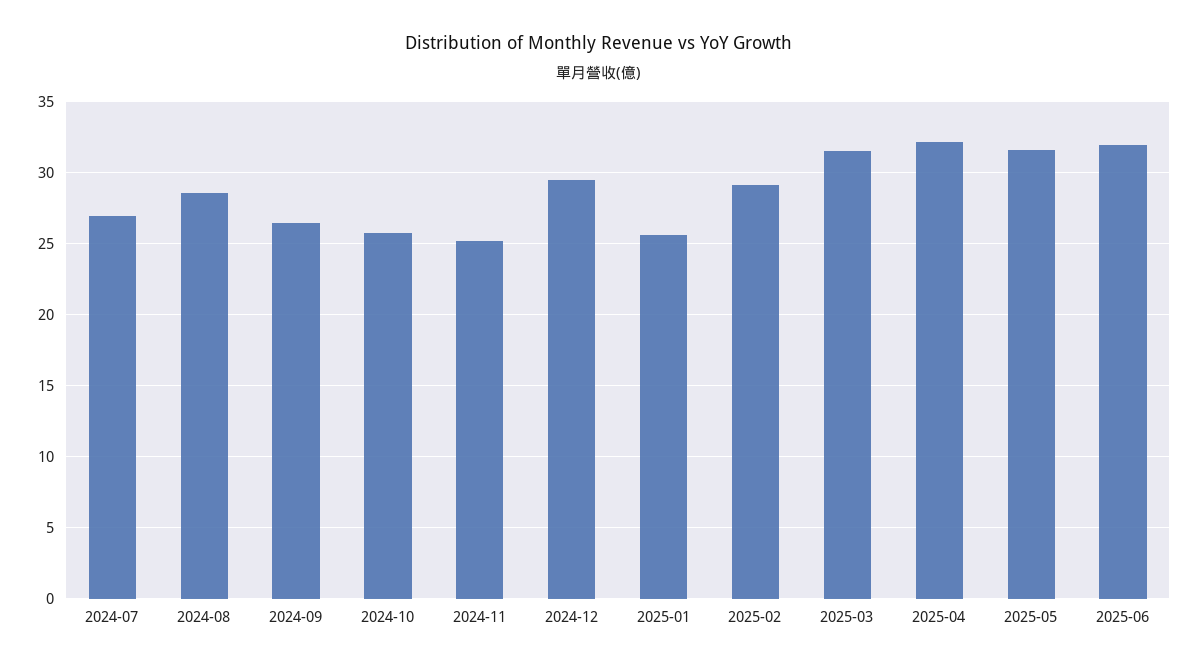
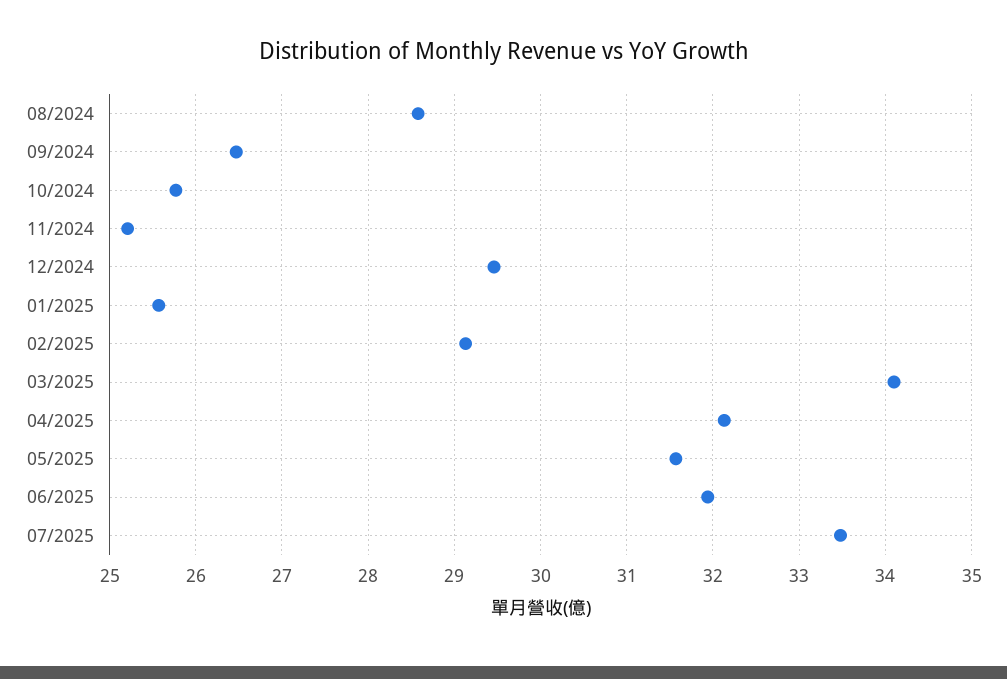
2024-07: 27 -> none
2025-03: 31.5 -> 34.1
07/2025: none -> 33.5

